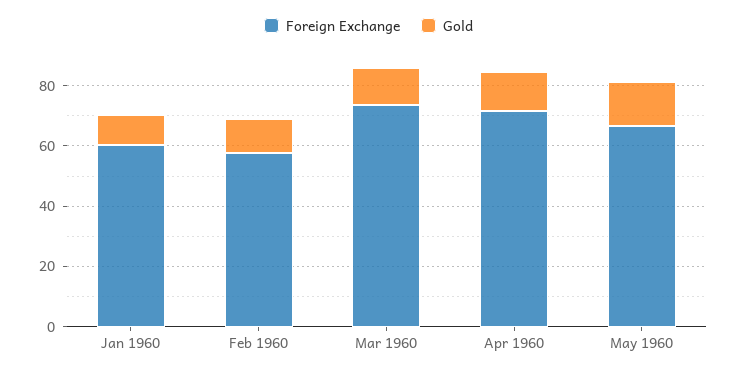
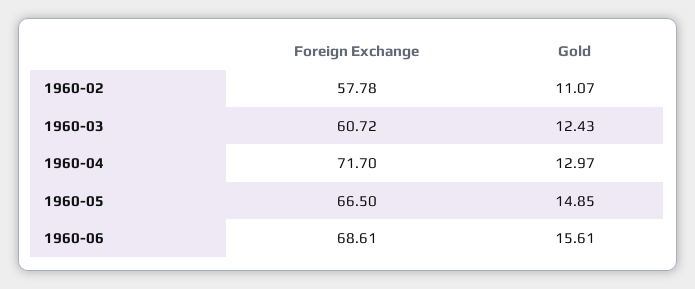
Foreign Exchange, Jan 1960: 60 -> none
Gold, Jan 1960: 10 -> none
Foreign Exchange, Mar 1960: 75 -> 60.72
Foreign Exchange, 1960-06: none -> 68.61
Gold, 1960-06: none -> 15.61

